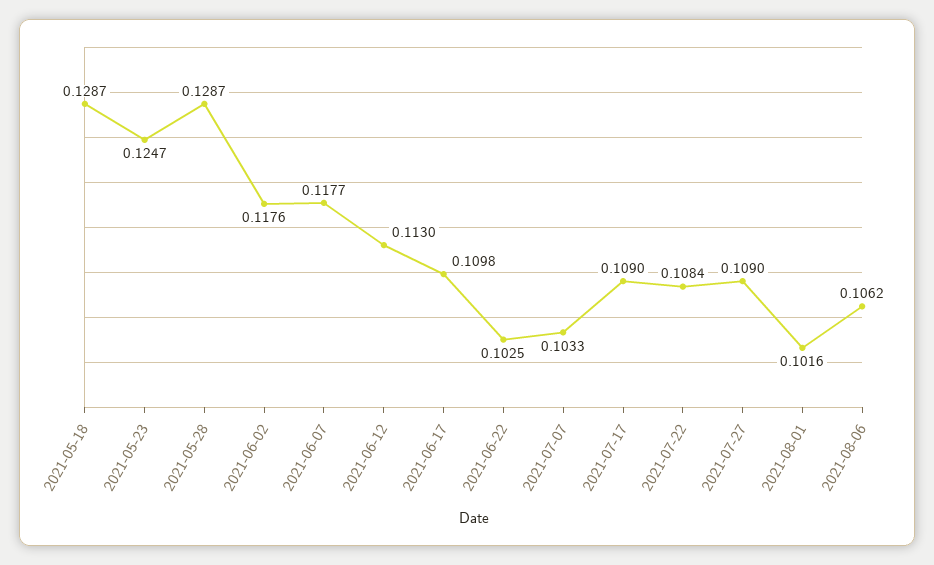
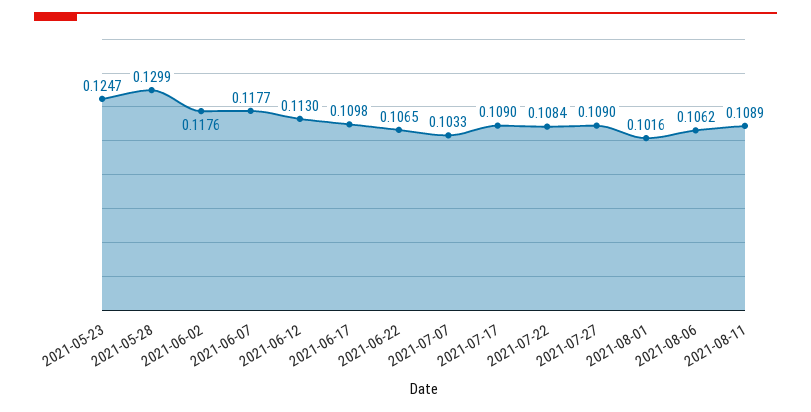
2021-05-18: 0.1287 -> none
2021-05-28: 0.1287 -> 0.1299
2021-06-22: 0.1025 -> 0.1065
2021-08-11: none -> 0.1089

